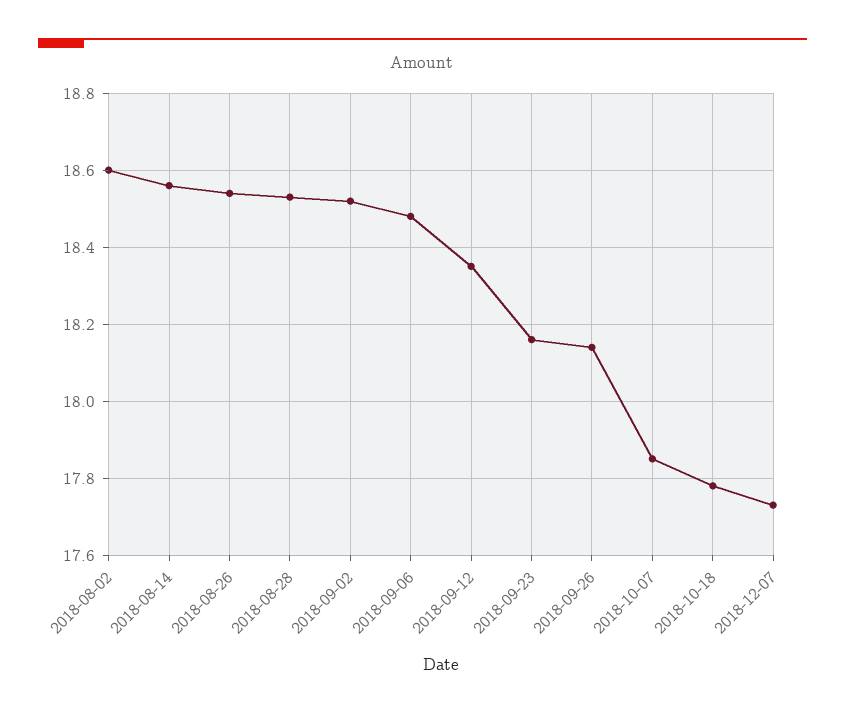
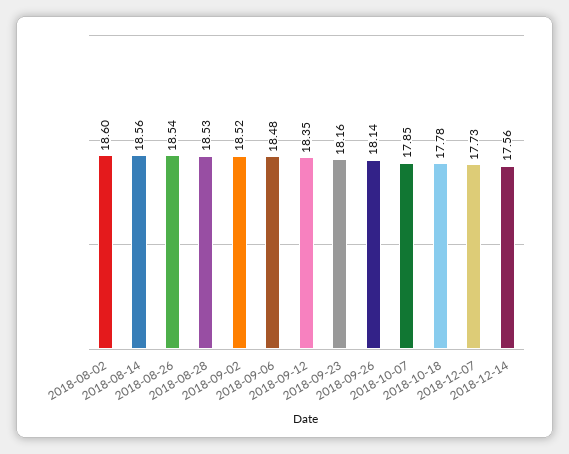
2018-12-14: none -> 17.56

